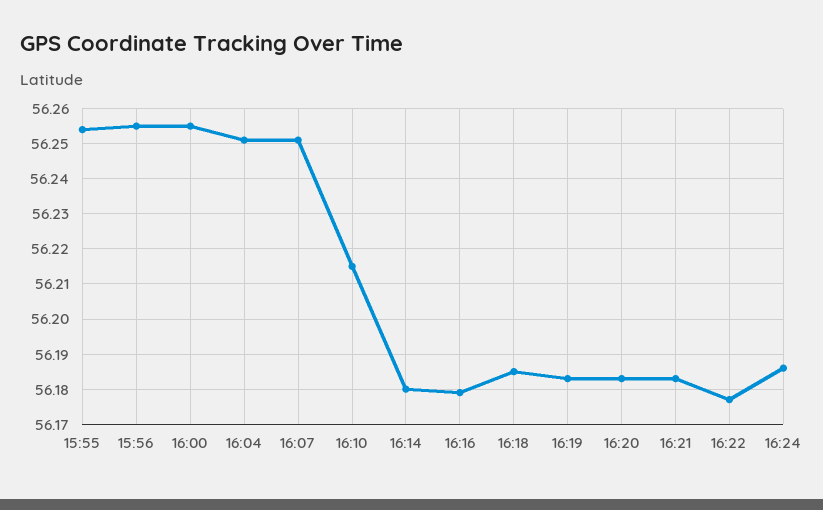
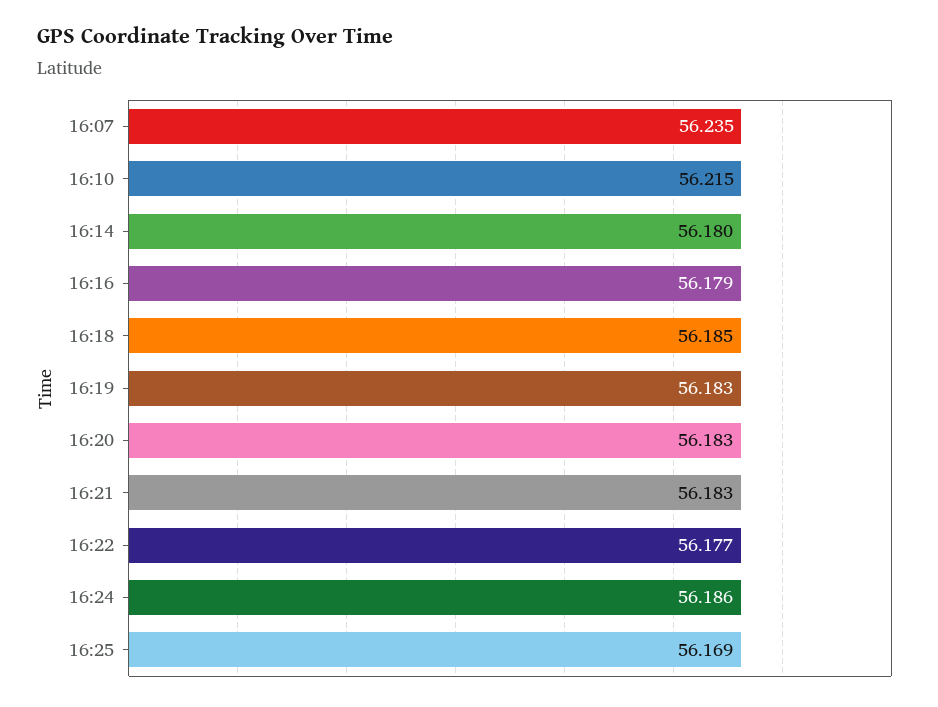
15:55: 56.255 -> none
15:56: 56.255 -> none
16:00: 56.255 -> none
16:04: 56.25 -> none
16:07: 56.25 -> 56.235
16:25: none -> 56.169

